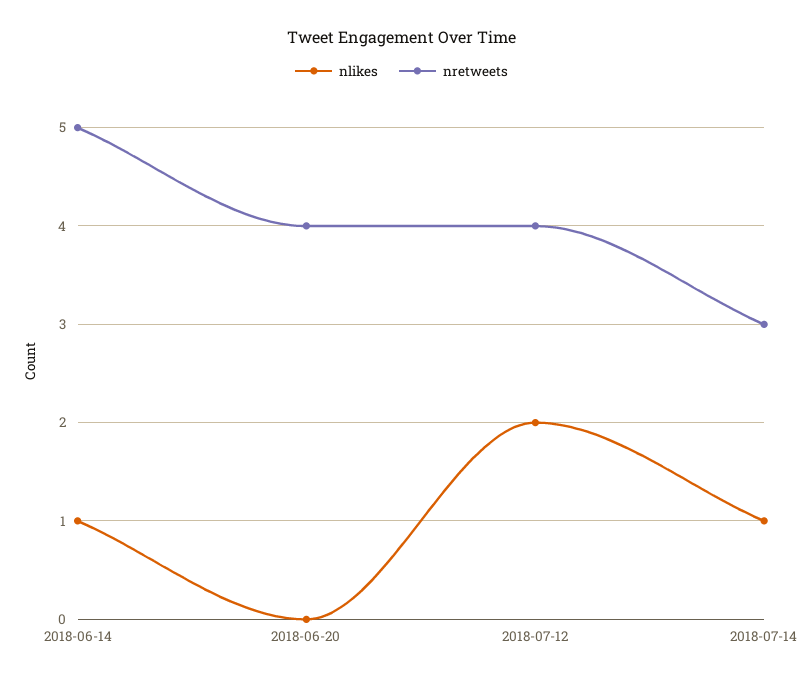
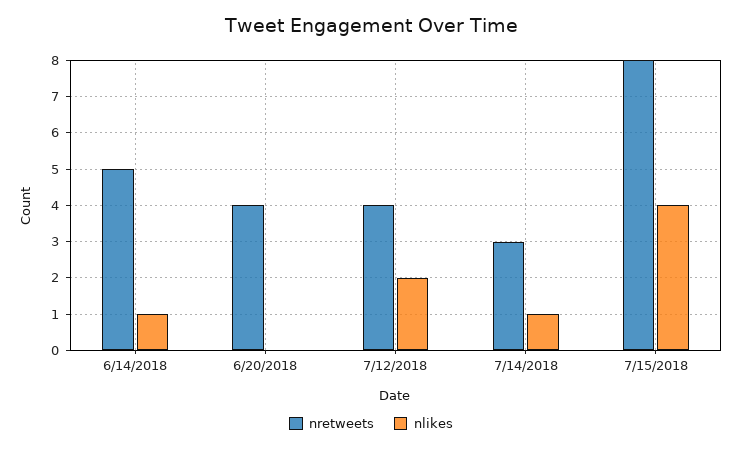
nretweets, 7/15/2018: none -> 8
nlikes, 7/15/2018: none -> 4

